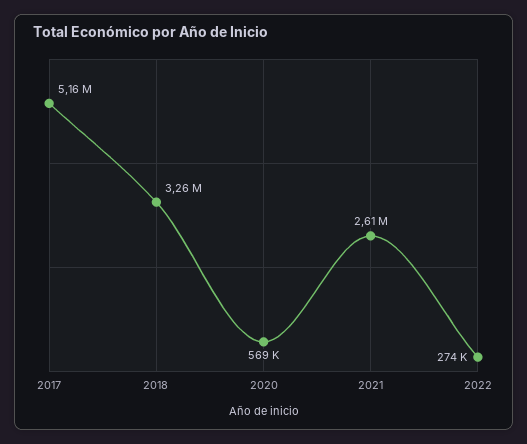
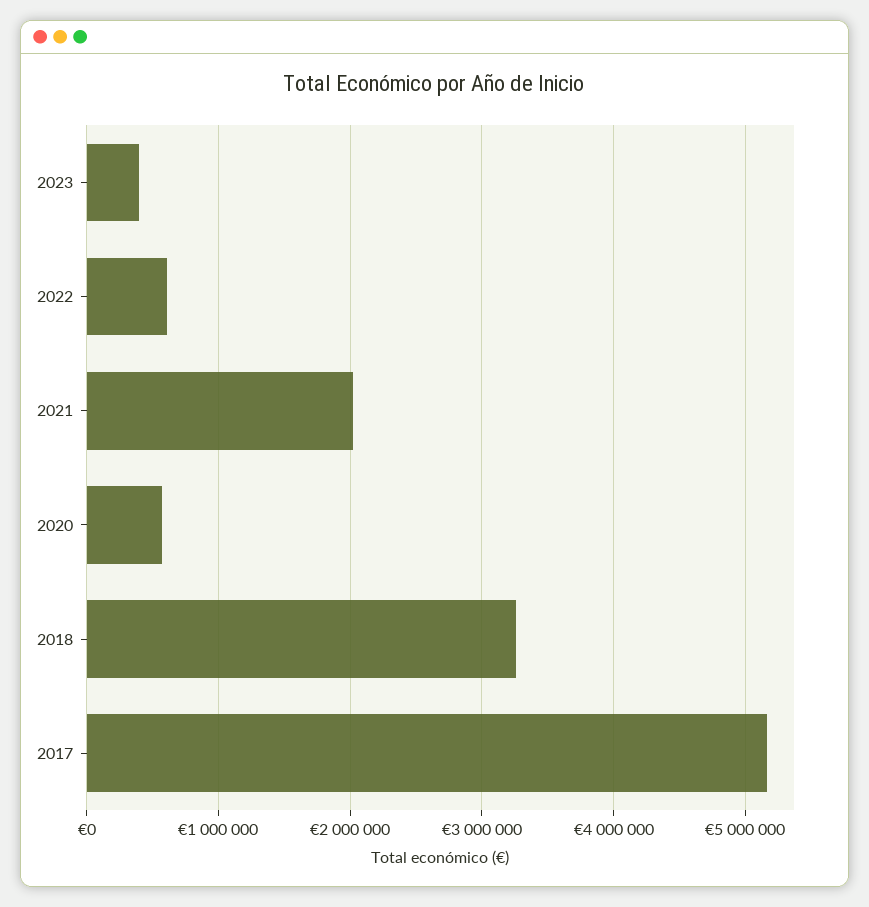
2021: 2610000 -> 2000000
2022: 274000 -> 600000
2023: none -> 400000

